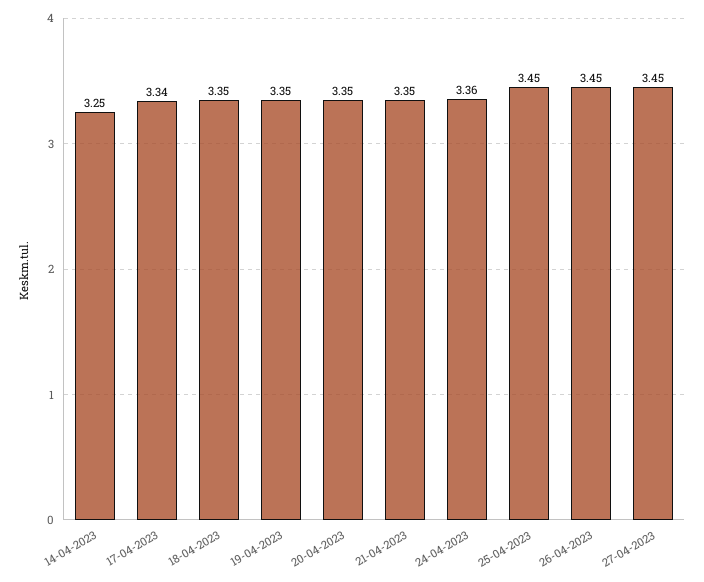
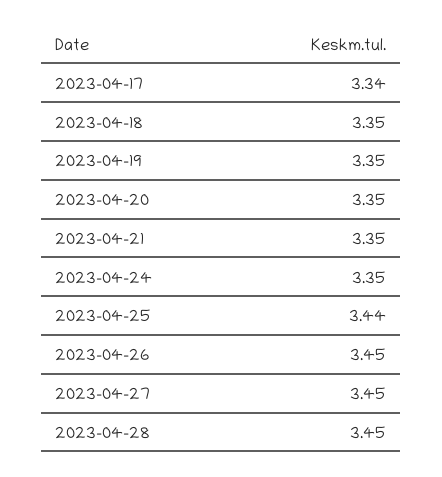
14-04-2023: 3.25 -> none
24-04-2023: 3.36 -> 3.35
25-04-2023: 3.45 -> 3.44
2023-04-28: none -> 3.45

